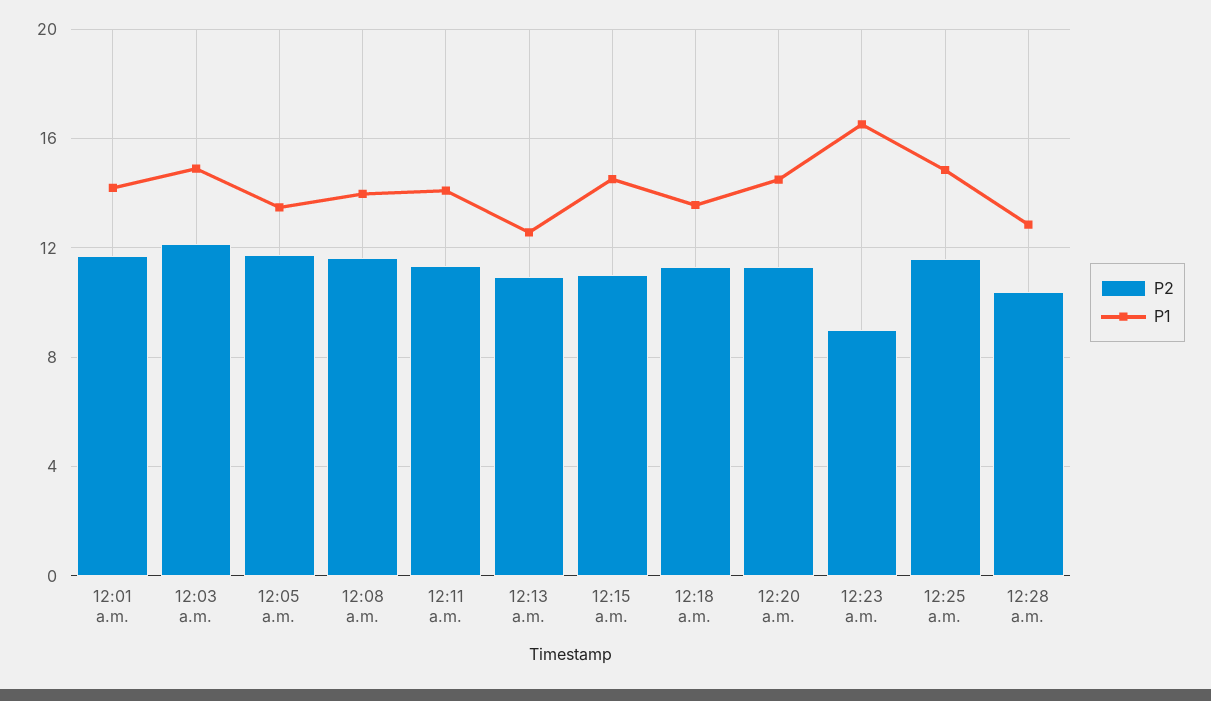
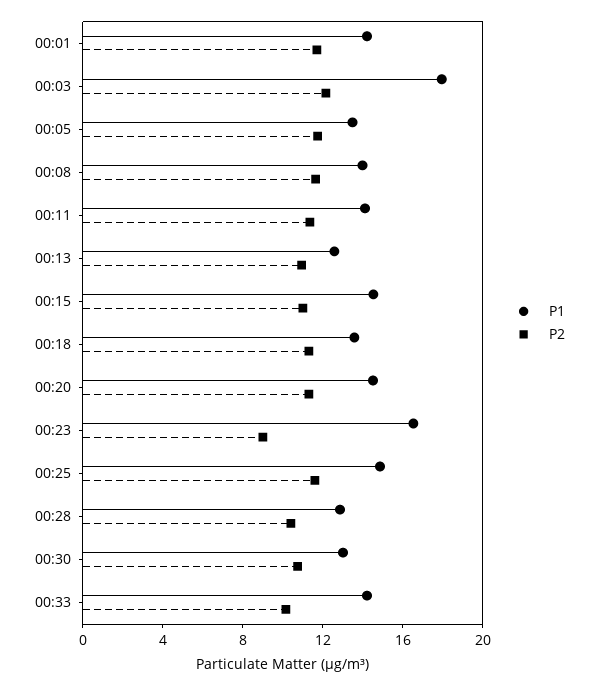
P1, 12:03 a.m.: 15 -> 18
P1, 00:30: none -> 13
P2, 00:30: none -> 11
P1, 00:33: none -> 14
P2, 00:33: none -> 10

